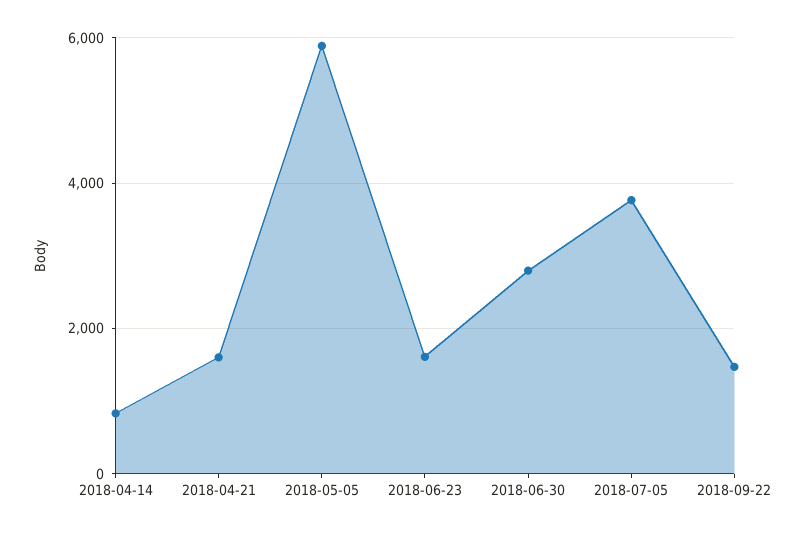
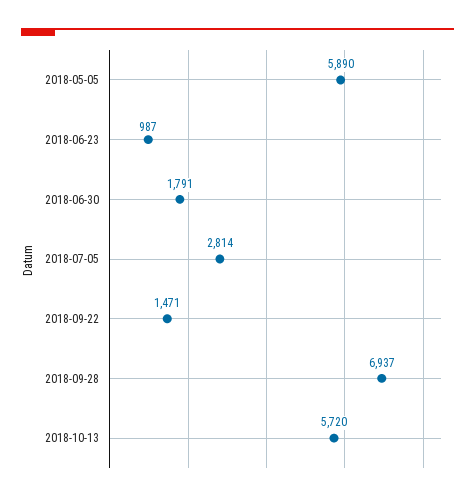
2018-04-14: 800 -> none
2018-04-21: 1600 -> none
2018-06-23: 1600 -> 987
2018-06-30: 2800 -> 1791
2018-07-05: 3800 -> 2814
2018-09-28: none -> 6937
2018-10-13: none -> 5720

